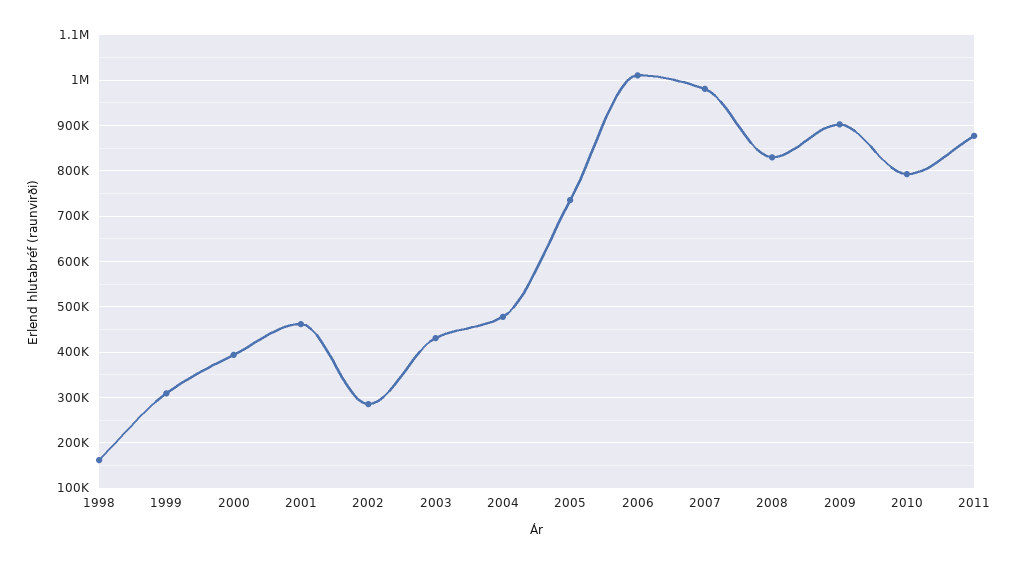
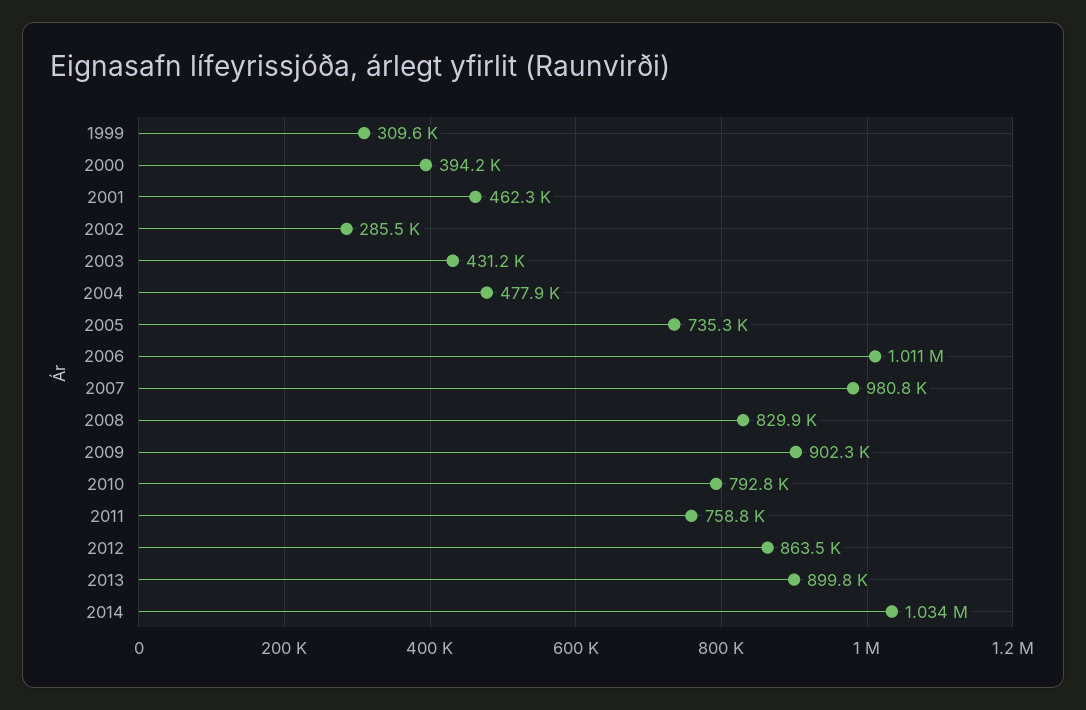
1998: 160000 -> none
2011: 880000 -> 758800
2012: none -> 863500
2013: none -> 899800
2014: none -> 1034000

